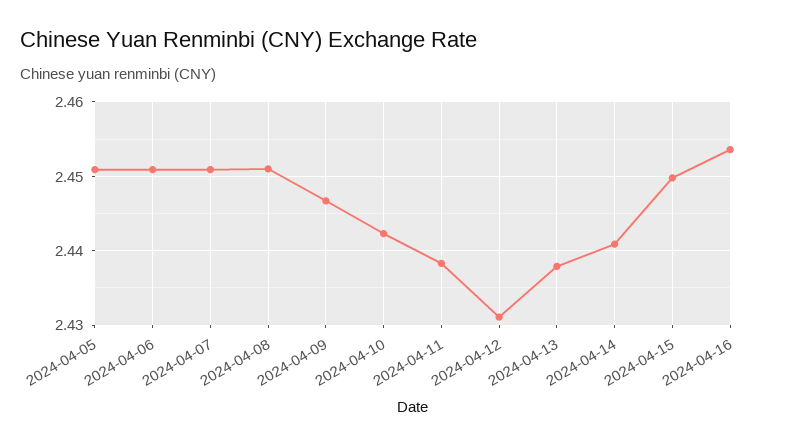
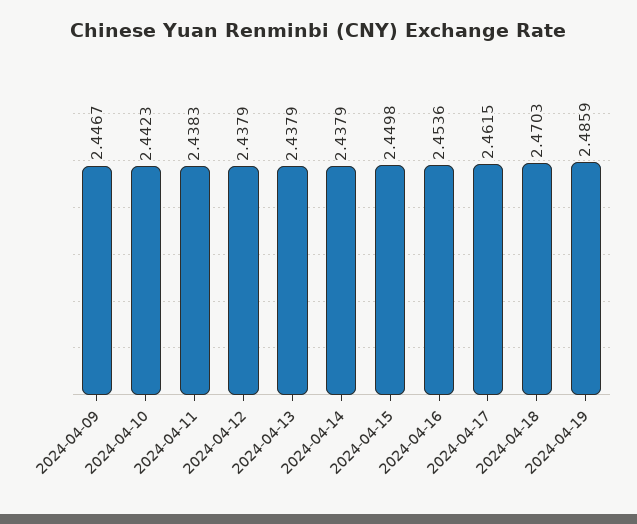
2024-04-05: 2.451 -> none
2024-04-06: 2.451 -> none
2024-04-07: 2.451 -> none
2024-04-08: 2.451 -> none
2024-04-12: 2.431 -> 2.4379
2024-04-14: 2.441 -> 2.4379
2024-04-17: none -> 2.4615
2024-04-18: none -> 2.4703
2024-04-19: none -> 2.4859

